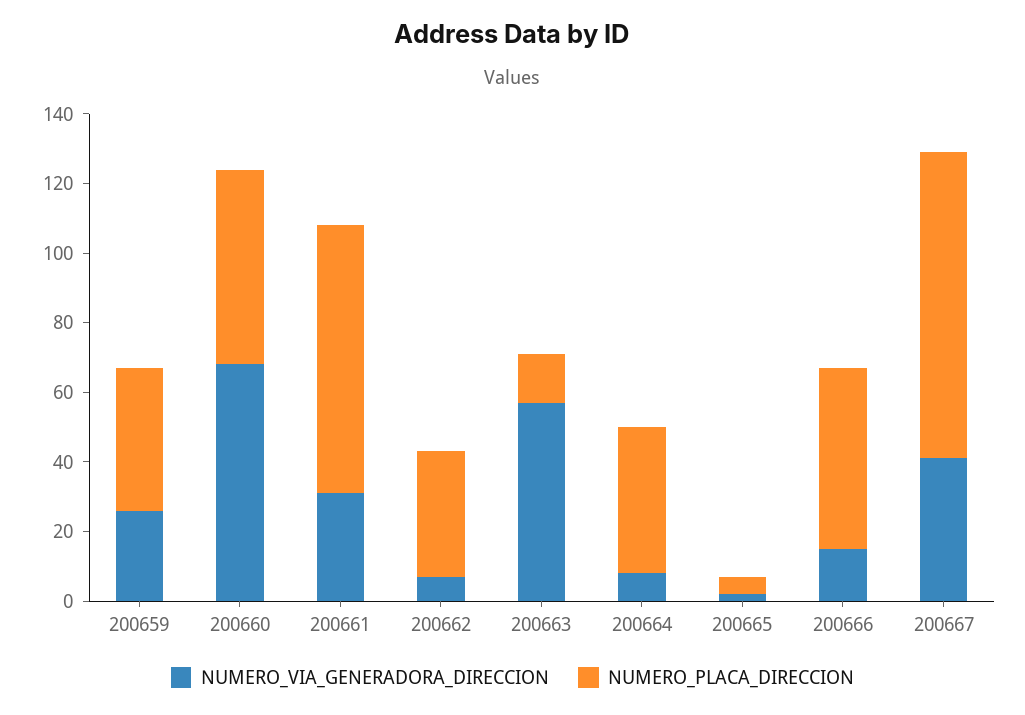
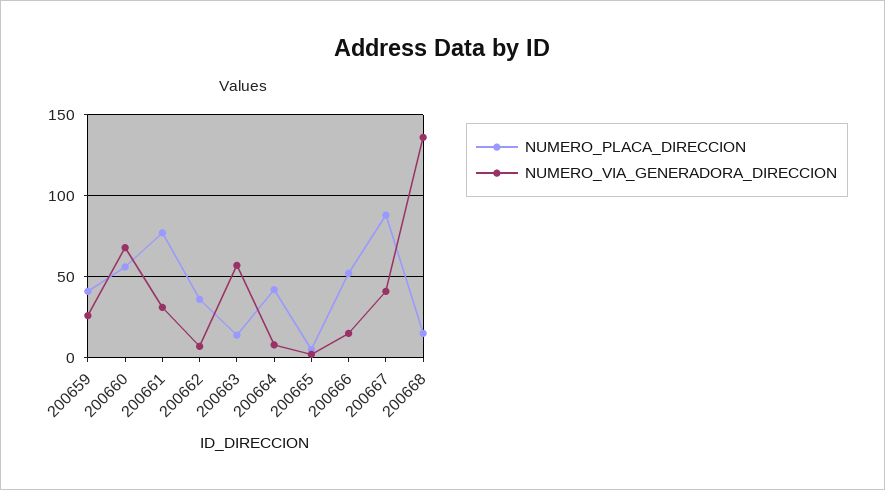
NUMERO_PLACA_DIRECCION, 200668: none -> 15
NUMERO_VIA_GENERADORA_DIRECCION, 200668: none -> 135

